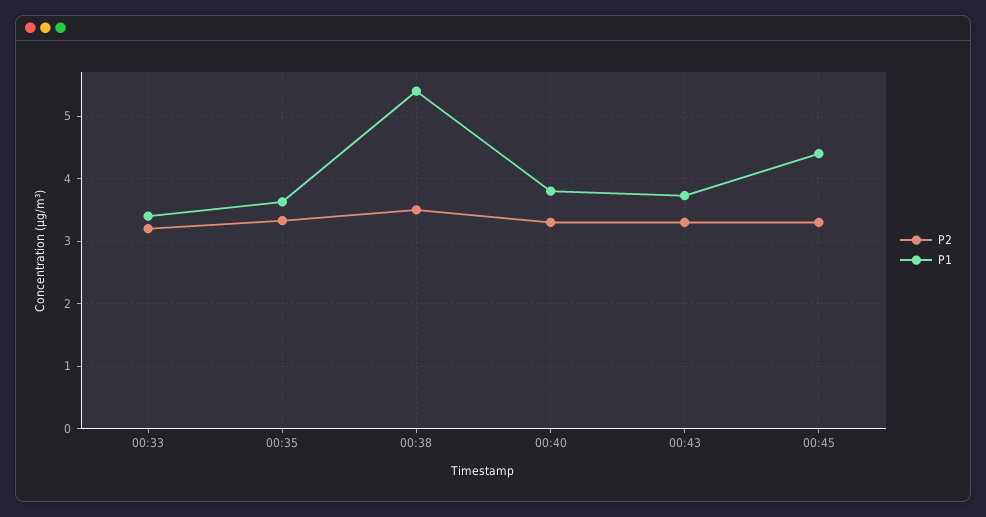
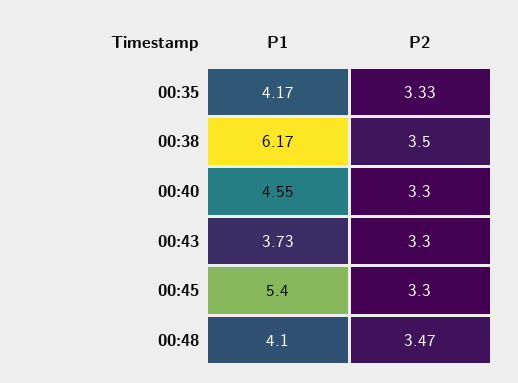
P2, 00:33: 3.2 -> none
P1, 00:33: 3.4 -> none
P1, 00:35: 3.6 -> 4.17
P1, 00:38: 5.4 -> 6.17
P1, 00:40: 3.8 -> 4.55
P1, 00:45: 4.4 -> 5.4
P1, 00:48: none -> 4.1
P2, 00:48: none -> 3.47

